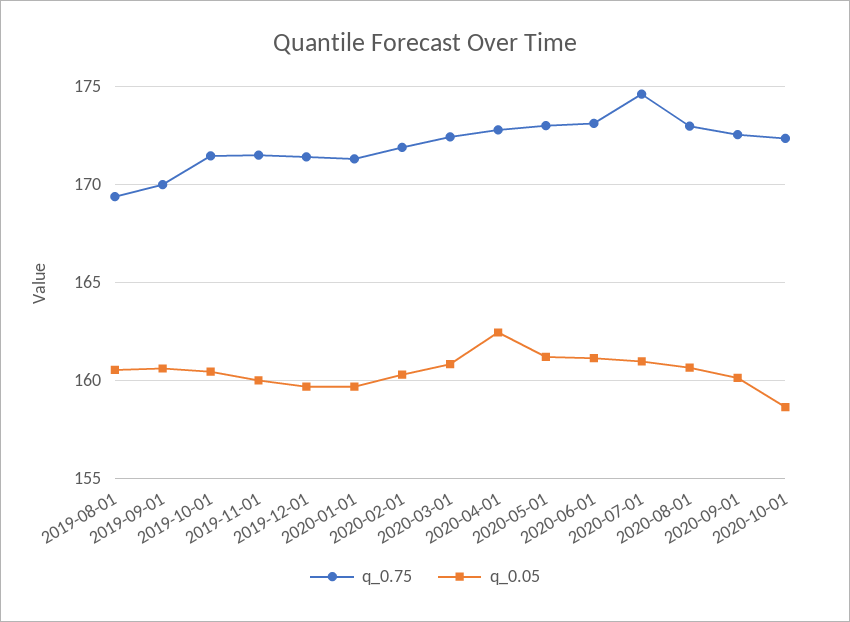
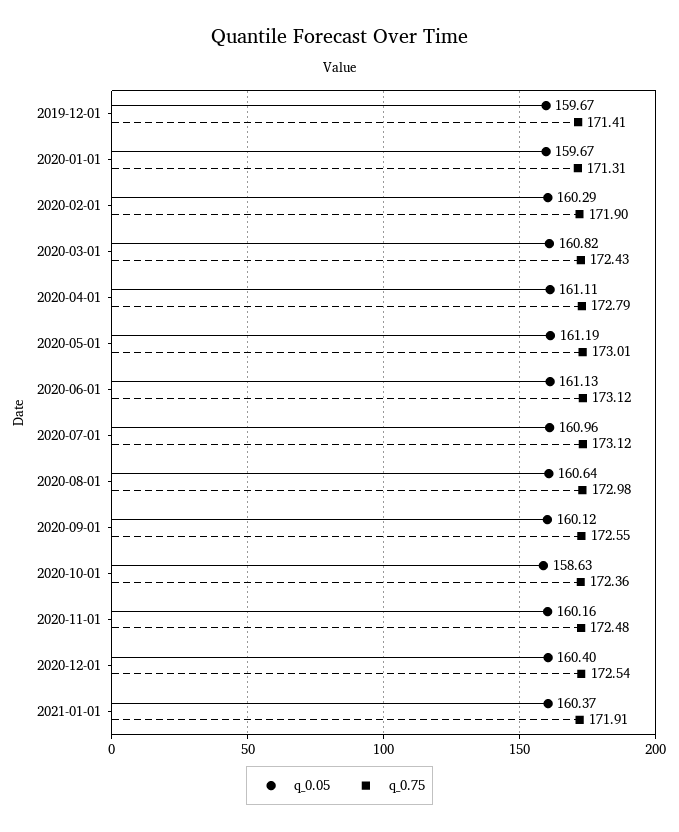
q_0.75, 2019-08-01: 169.5 -> none
q_0.05, 2019-08-01: 160.5 -> none
q_0.75, 2019-09-01: 170 -> none
q_0.05, 2019-09-01: 160.5 -> none
q_0.75, 2019-10-01: 171.5 -> none
q_0.05, 2019-10-01: 160.5 -> none
q_0.75, 2019-11-01: 171.5 -> none
q_0.05, 2019-11-01: 160 -> none
q_0.05, 2020-04-01: 162.5 -> 161.11
q_0.75, 2020-07-01: 174.5 -> 173.12
q_0.05, 2020-11-01: none -> 160.16
q_0.75, 2020-11-01: none -> 172.48
q_0.05, 2020-12-01: none -> 160.4
q_0.75, 2020-12-01: none -> 172.54
q_0.05, 2021-01-01: none -> 160.37
q_0.75, 2021-01-01: none -> 171.91

